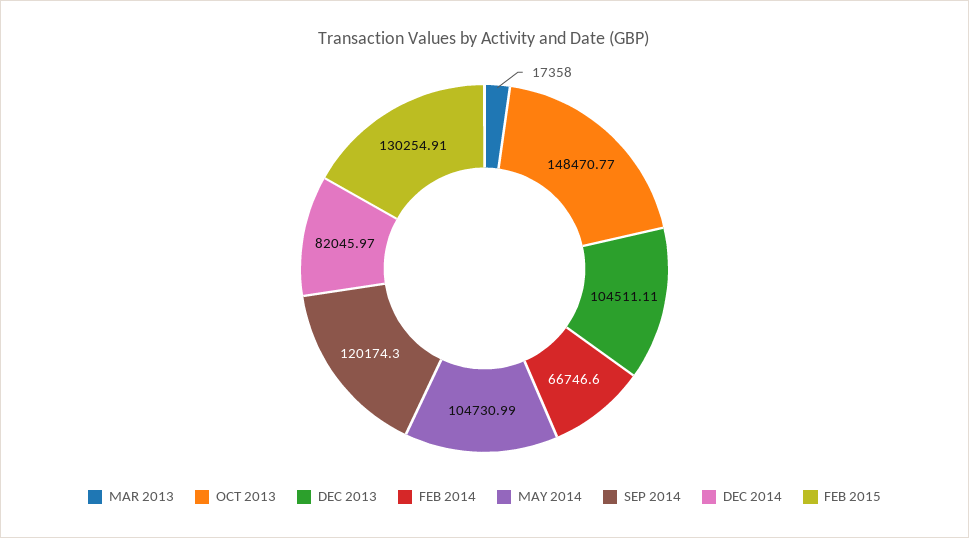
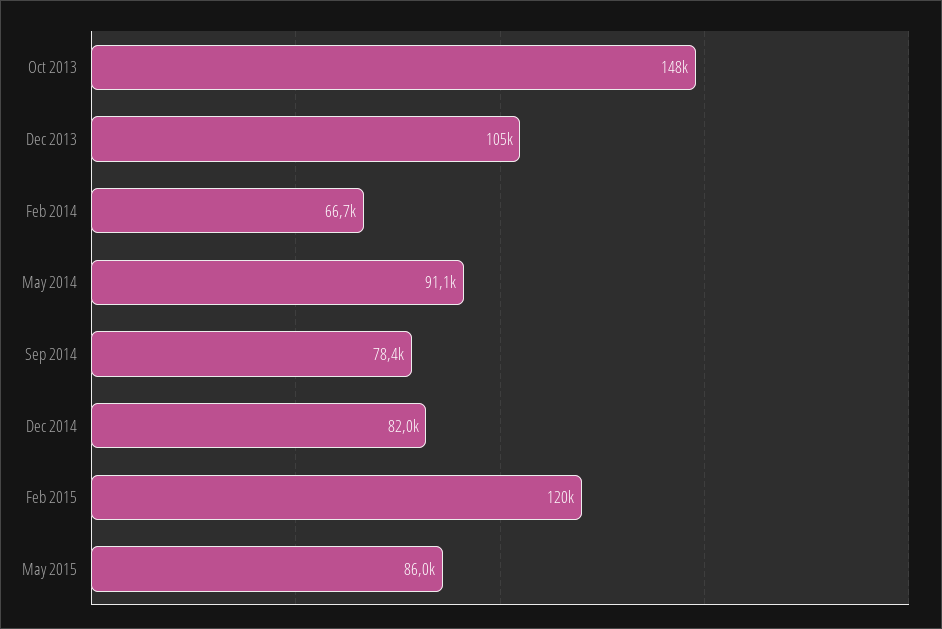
MAR 2013: 17358 -> none
MAY 2014: 104730.99 -> 91100
SEP 2014: 120174.3 -> 78400
FEB 2015: 130254.91 -> 120000
May 2015: none -> 86000

